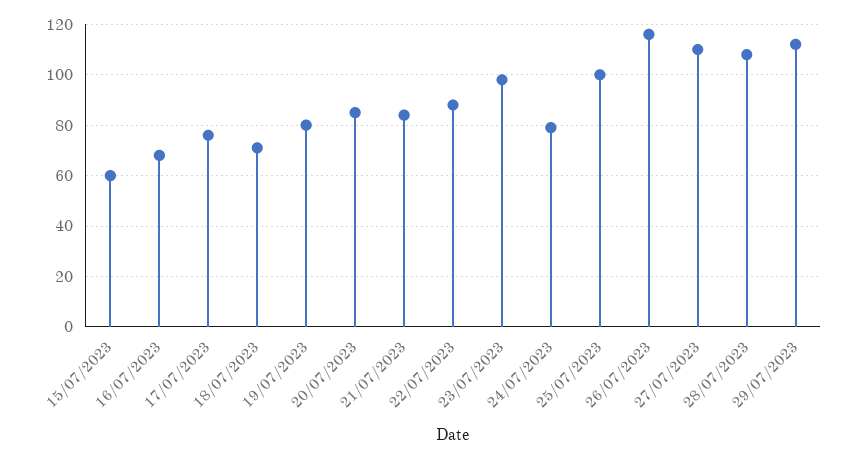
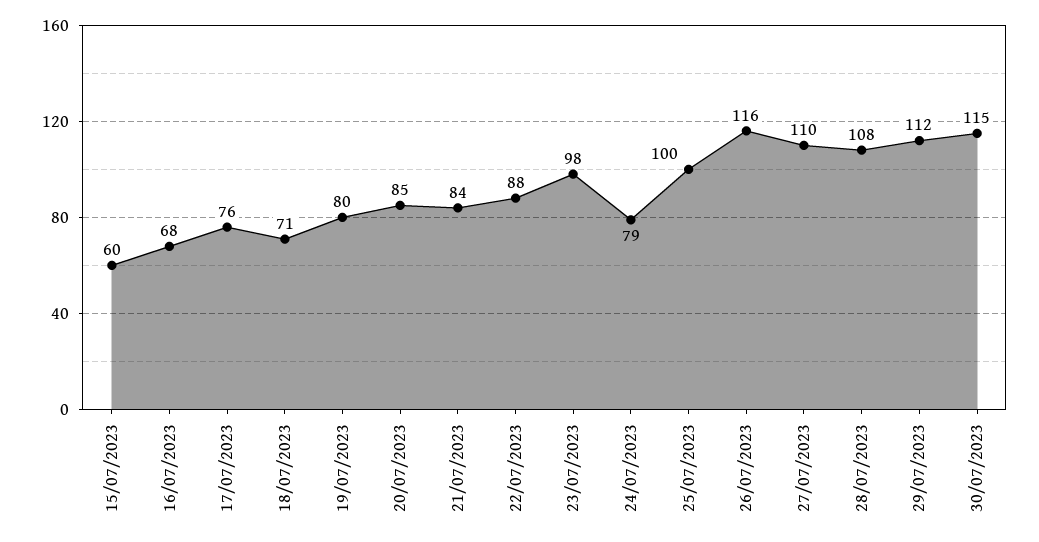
30/07/2023: none -> 115

